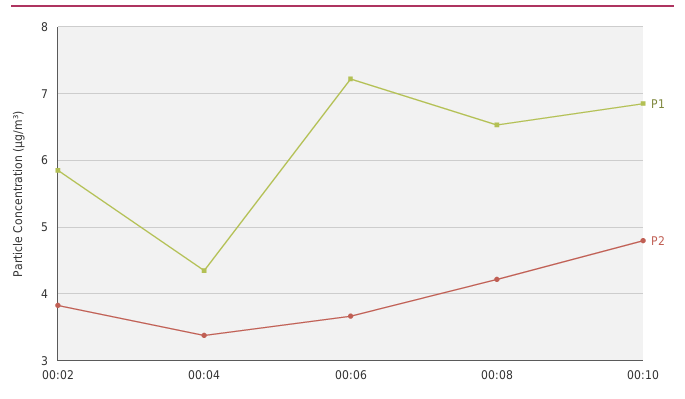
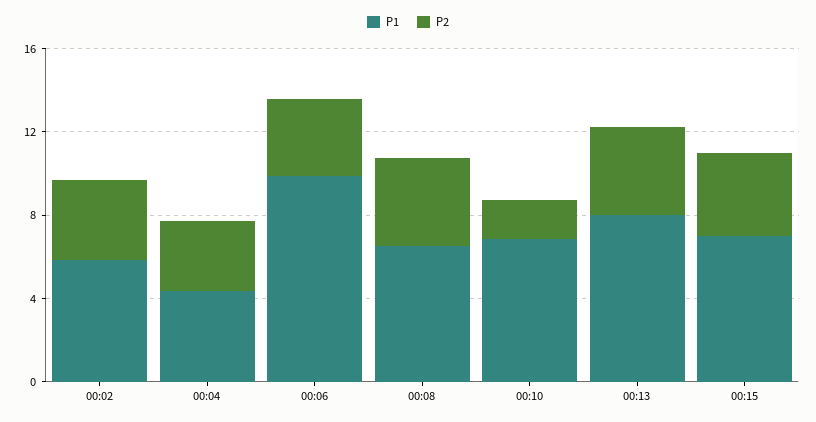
P1, 00:06: 7.2 -> 10
P2, 00:10: 4.8 -> 2
P1, 00:13: none -> 8
P2, 00:13: none -> 4
P1, 00:15: none -> 7
P2, 00:15: none -> 4

